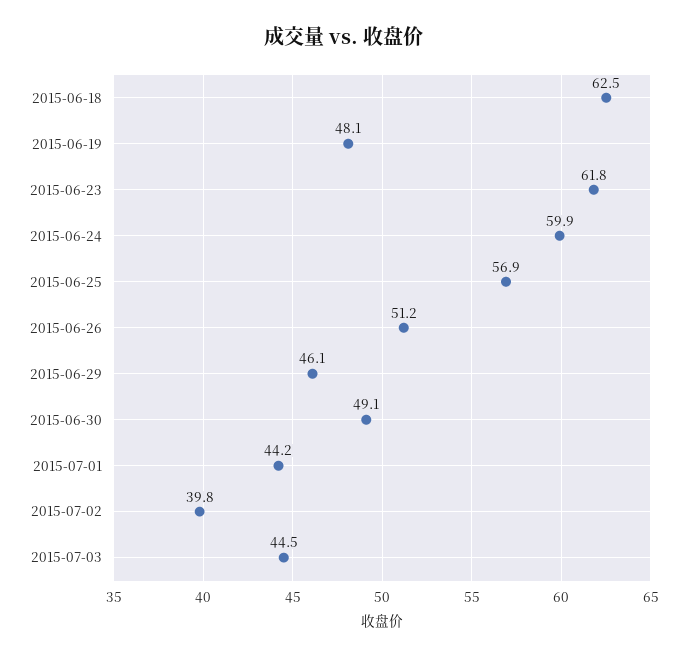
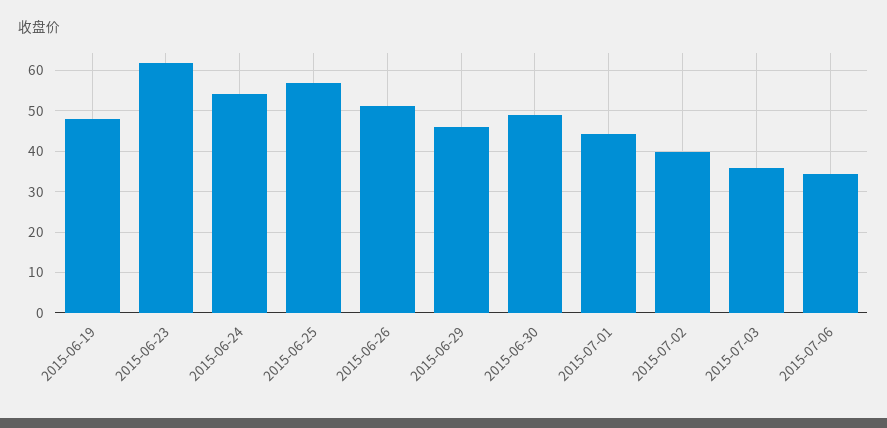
2015-06-18: 62.5 -> none
2015-06-24: 59.9 -> 54
2015-07-03: 44.5 -> 36
2015-07-06: none -> 34

